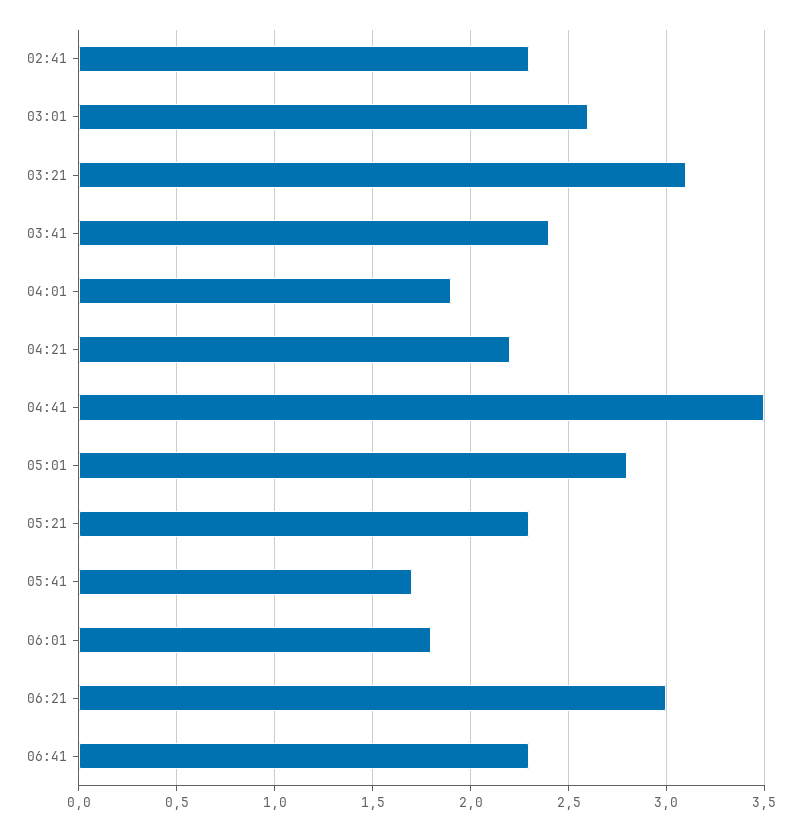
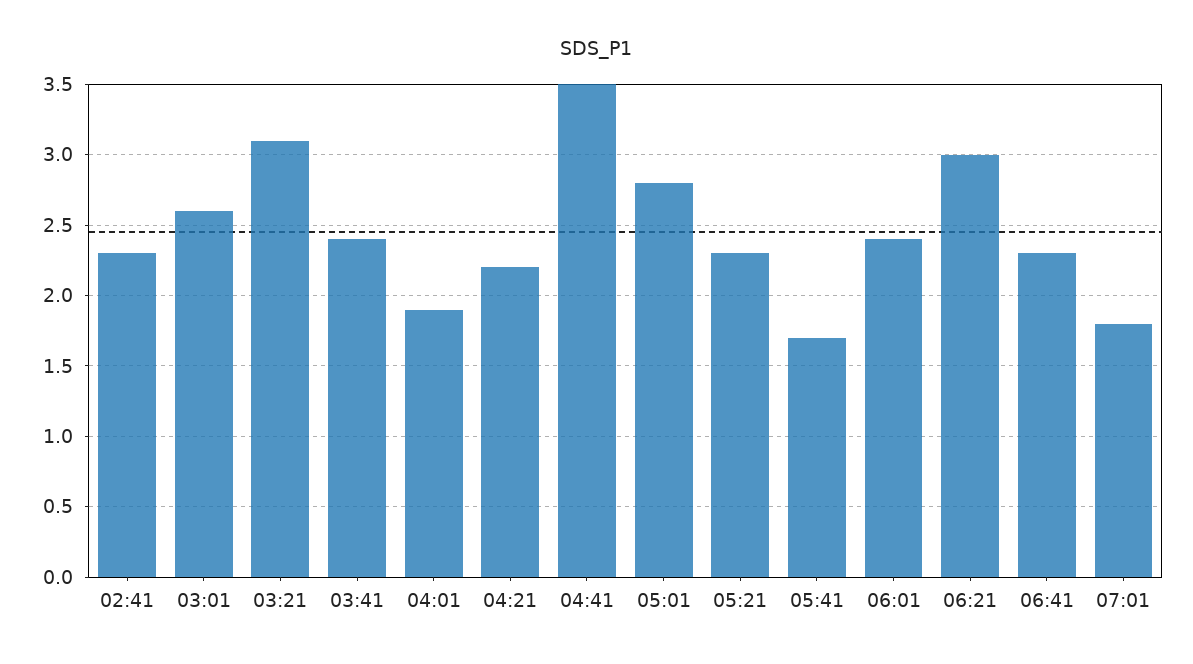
06:01: 1.8 -> 2.4
07:01: none -> 1.8

